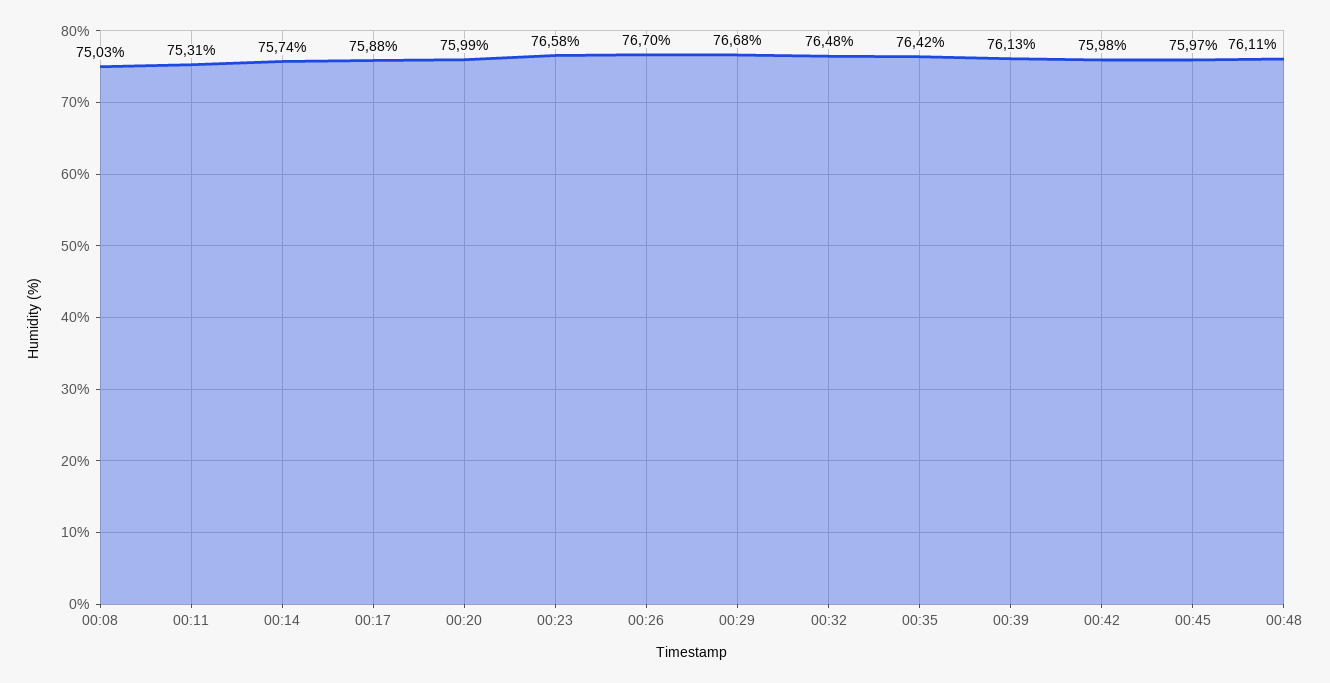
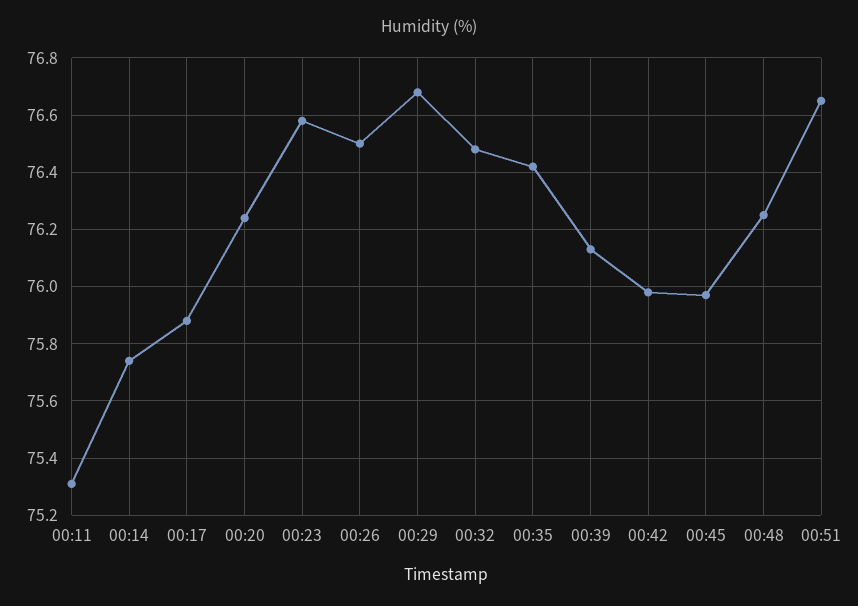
00:08: 75.03 -> none
00:20: 75.99 -> 76.25
00:26: 76.7 -> 76.5
00:48: 76.11 -> 76.25
00:51: none -> 76.65

